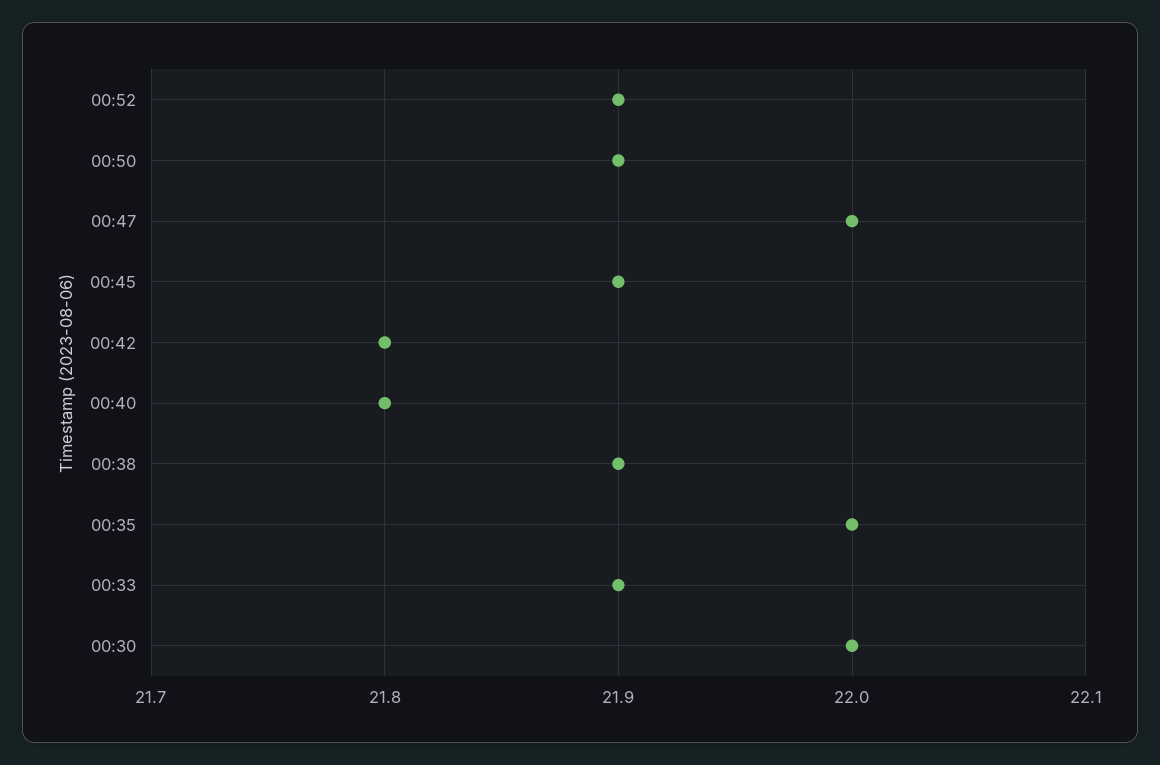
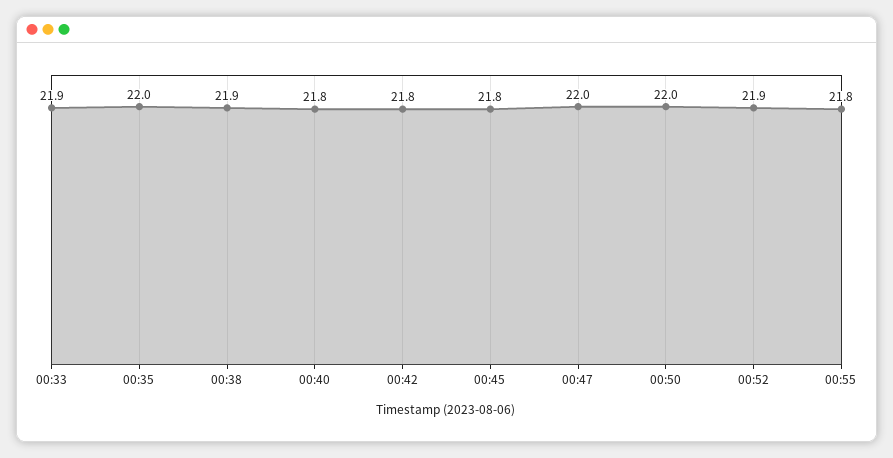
00:50: 21.9 -> 22
00:45: 21.9 -> 21.8
00:30: 22 -> none
00:55: none -> 21.8

